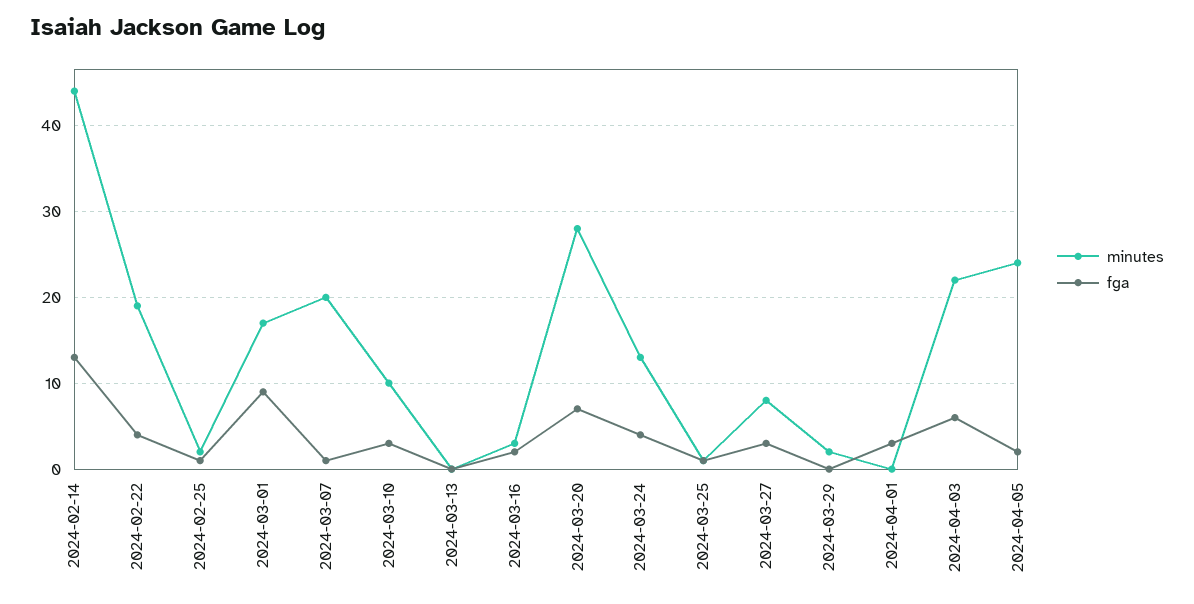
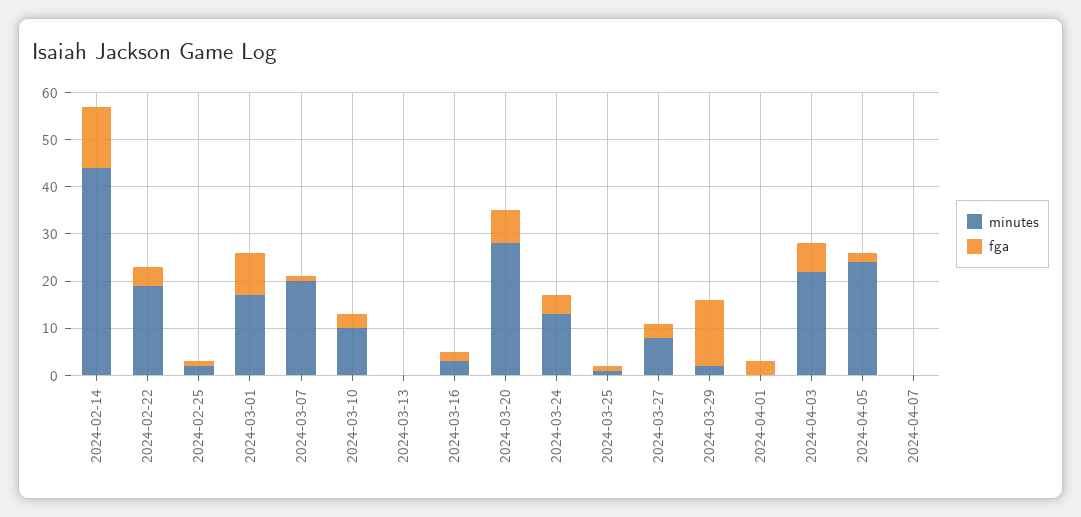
fga, 2024-03-29: 0 -> 15
minutes, 2024-04-07: none -> 0
fga, 2024-04-07: none -> 0

